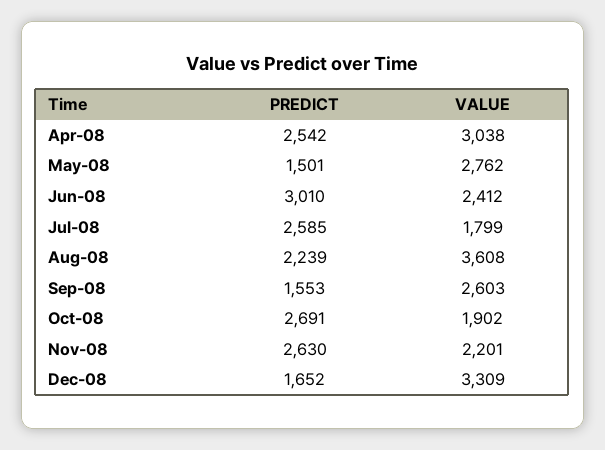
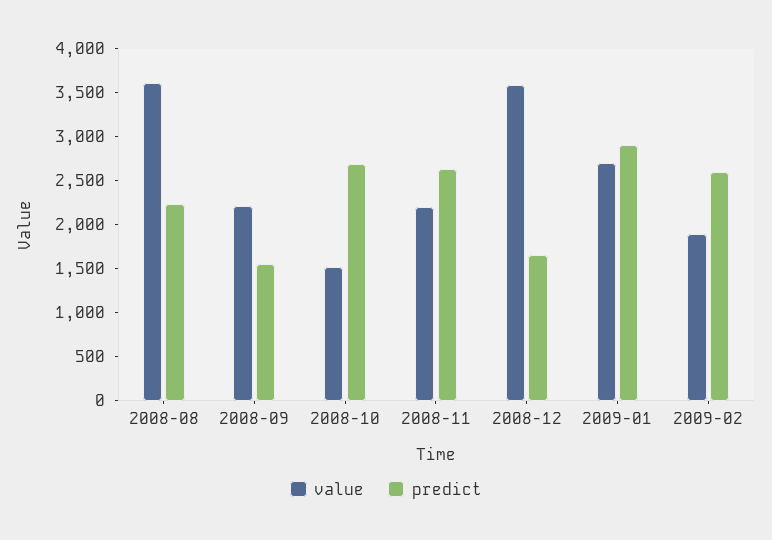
PREDICT, Apr-08: 2542 -> none
VALUE, Apr-08: 3038 -> none
PREDICT, May-08: 1501 -> none
VALUE, May-08: 2762 -> none
PREDICT, Jun-08: 3010 -> none
VALUE, Jun-08: 2412 -> none
PREDICT, Jul-08: 2585 -> none
VALUE, Jul-08: 1799 -> none
VALUE, Sep-08: 2603 -> 2200
VALUE, Oct-08: 1902 -> 1500
VALUE, Dec-08: 3309 -> 3600
VALUE, 2009-01: none -> 2700
PREDICT, 2009-01: none -> 2900
VALUE, 2009-02: none -> 1900
PREDICT, 2009-02: none -> 2600

